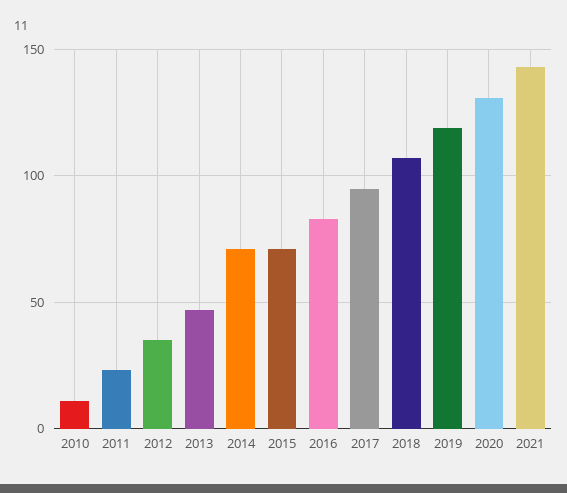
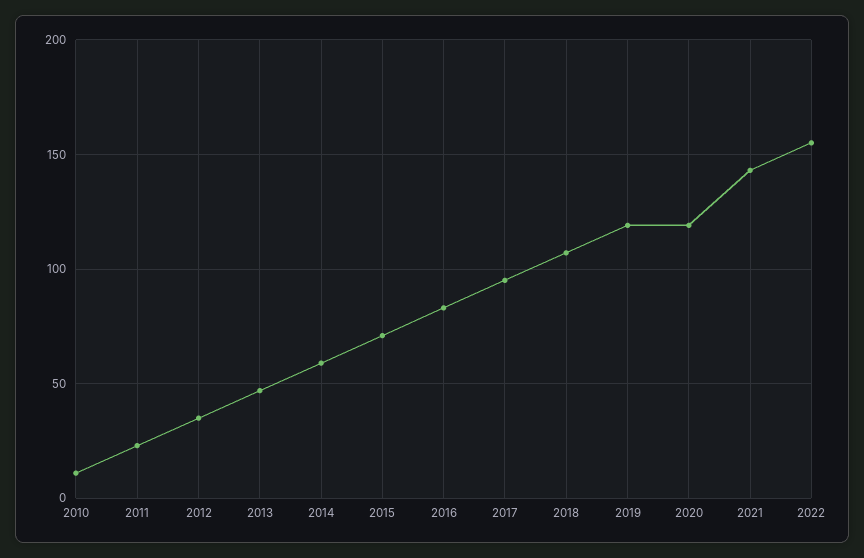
2014: 70 -> 60
2020: 130 -> 120
2022: none -> 155

